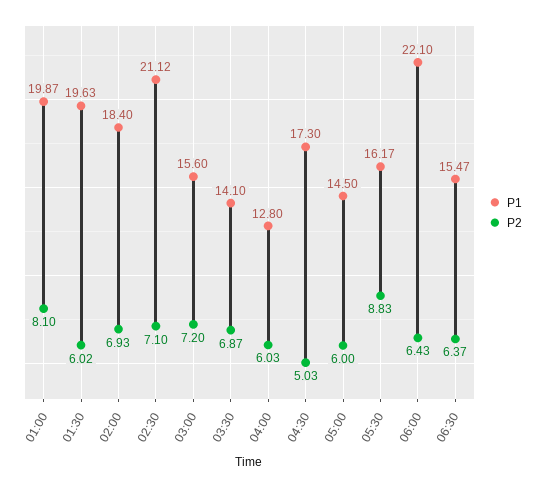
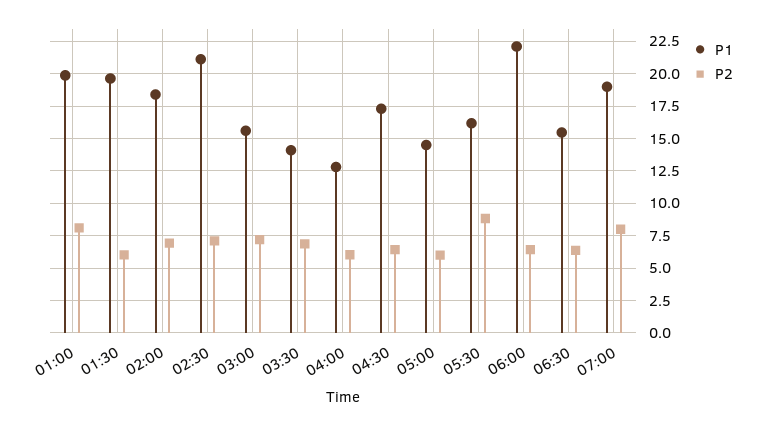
P2, 04:30: 5.03 -> 6.5
P1, 07:00: none -> 19
P2, 07:00: none -> 8

